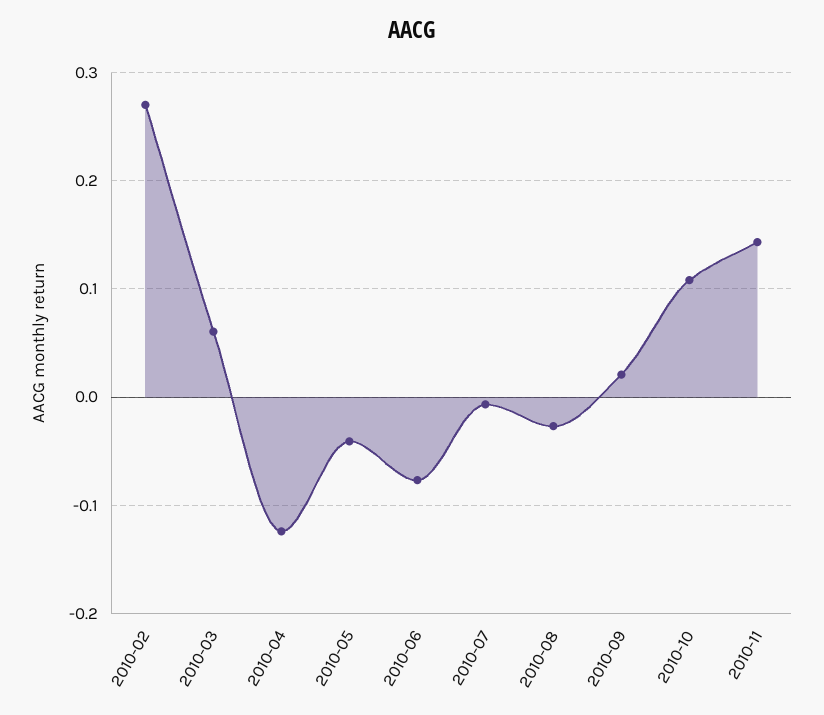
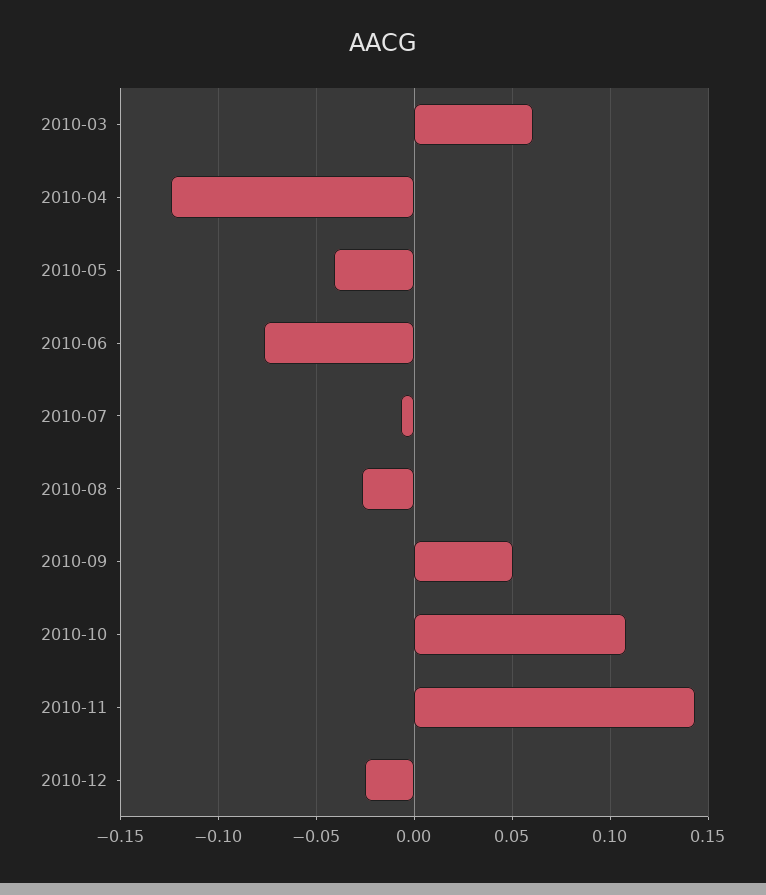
2010-02: 0.27 -> none
2010-09: 0.02 -> 0.05
2010-12: none -> -0.025

